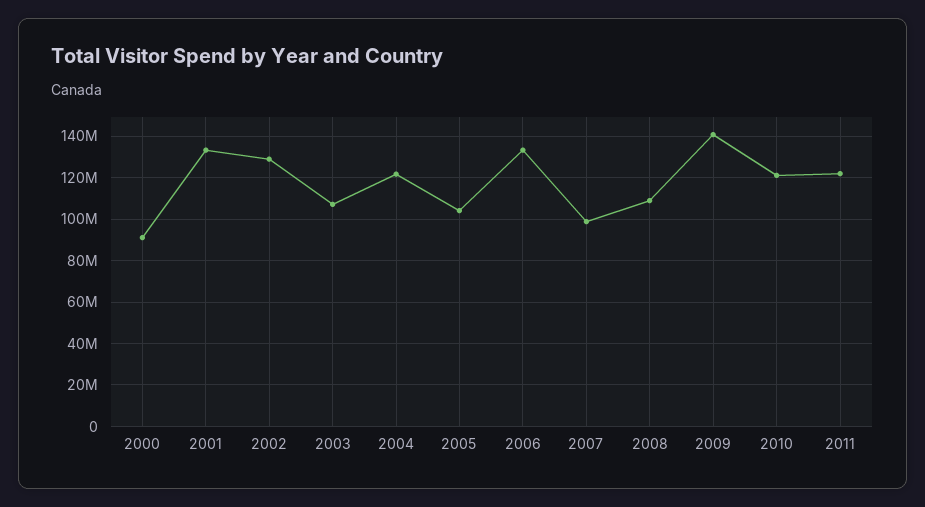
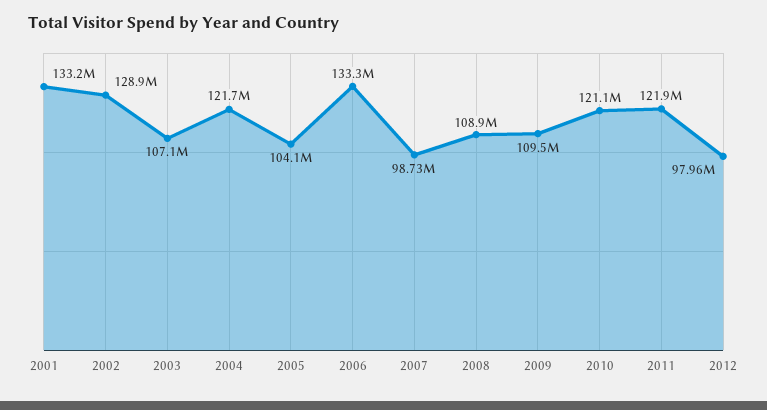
2000: 90000000 -> none
2009: 140000000 -> 109500000
2012: none -> 97960000

